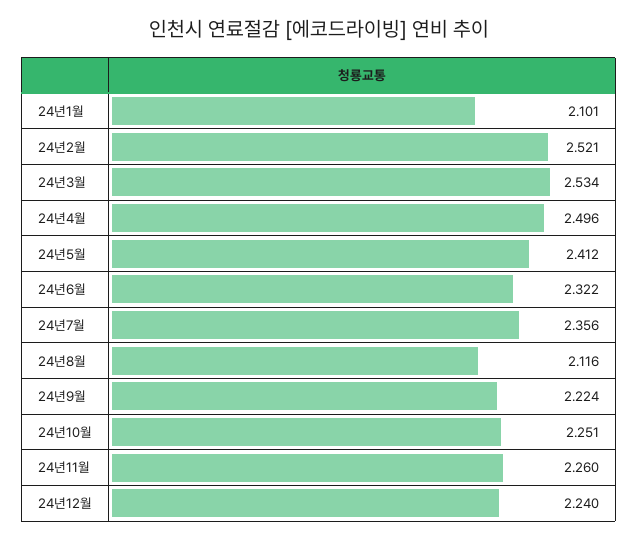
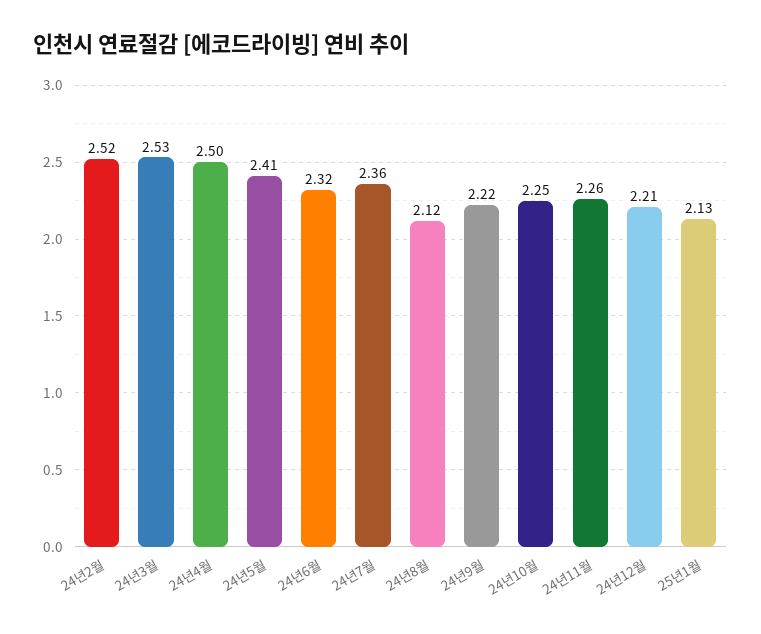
24년1월: 2.101 -> none
24년12월: 2.24 -> 2.21
25년1월: none -> 2.13

